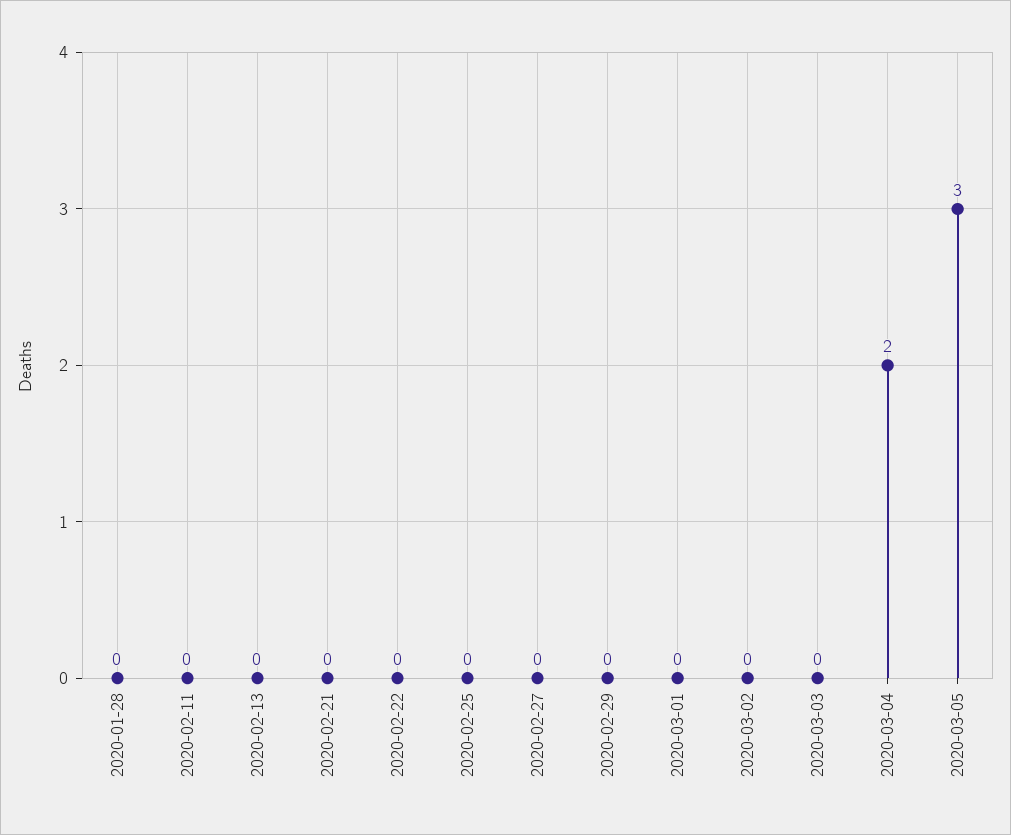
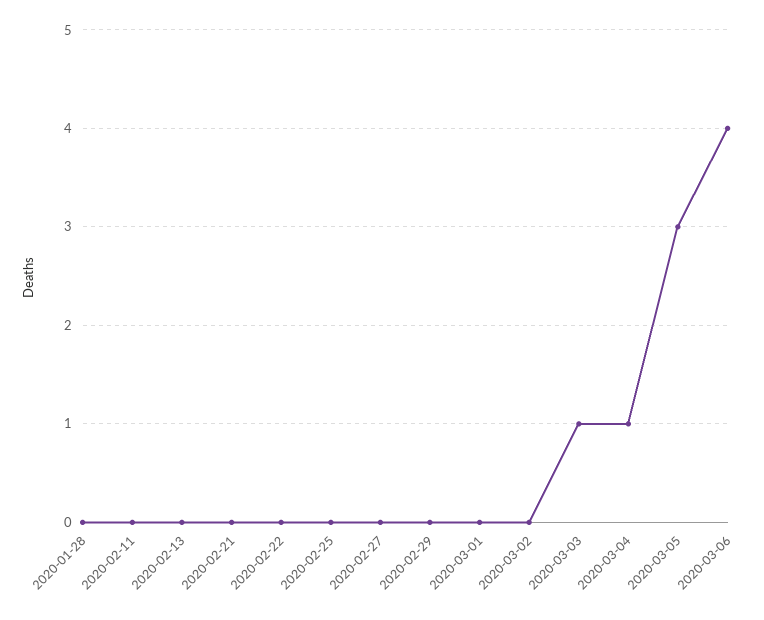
2020-03-03: 0 -> 1
2020-03-04: 2 -> 1
2020-03-06: none -> 4

